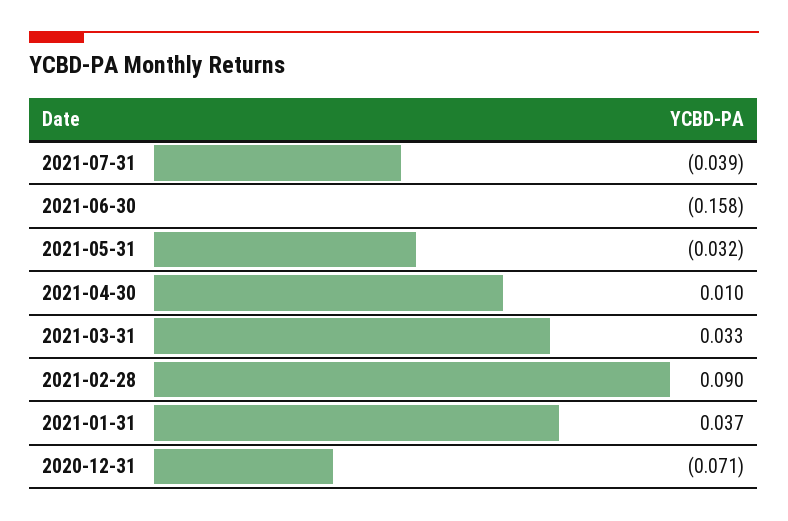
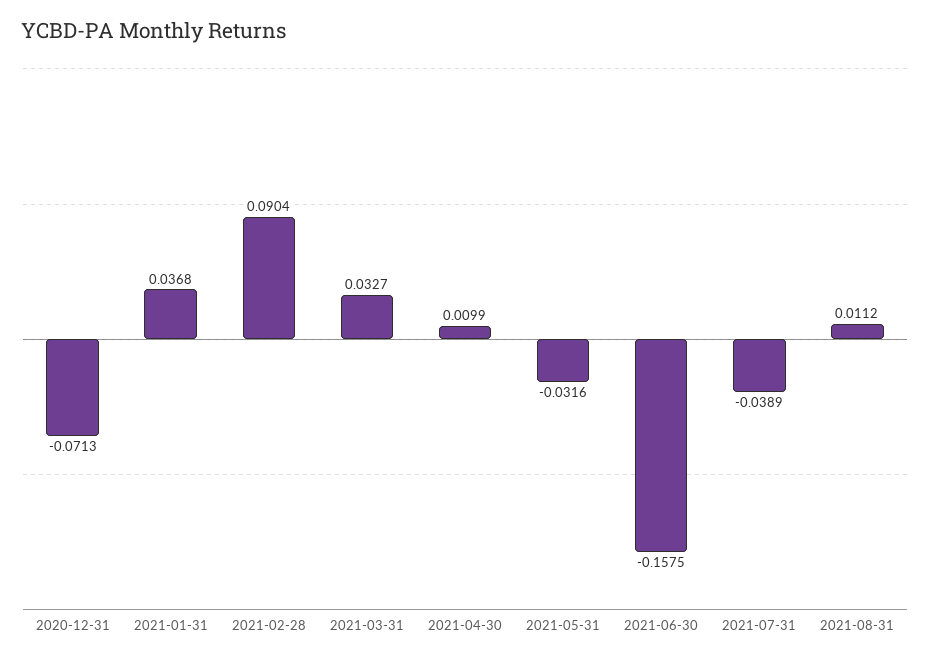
2021-08-31: none -> 0.0112

